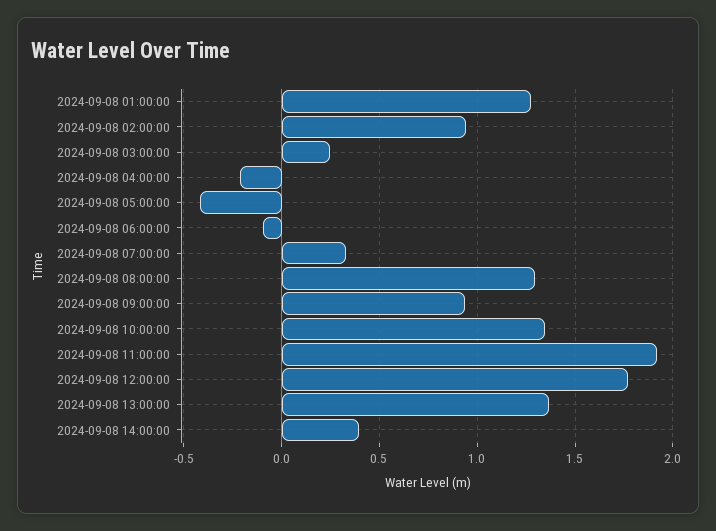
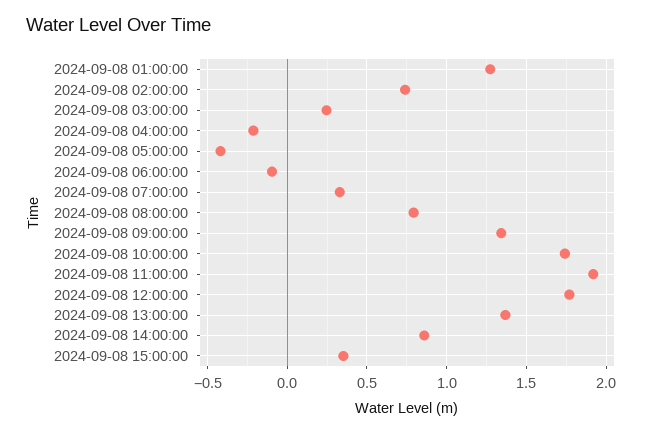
2024-09-08 02:00:00: 0.95 -> 0.75
2024-09-08 08:00:00: 1.3 -> 0.8
2024-09-08 09:00:00: 0.95 -> 1.35
2024-09-08 10:00:00: 1.35 -> 1.75
2024-09-08 14:00:00: 0.4 -> 0.85
2024-09-08 15:00:00: none -> 0.35

